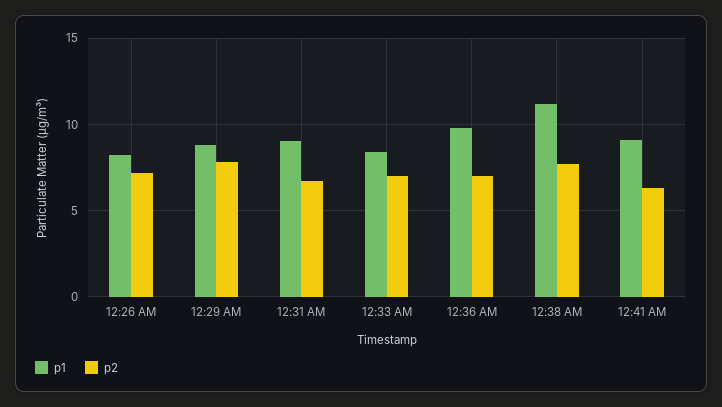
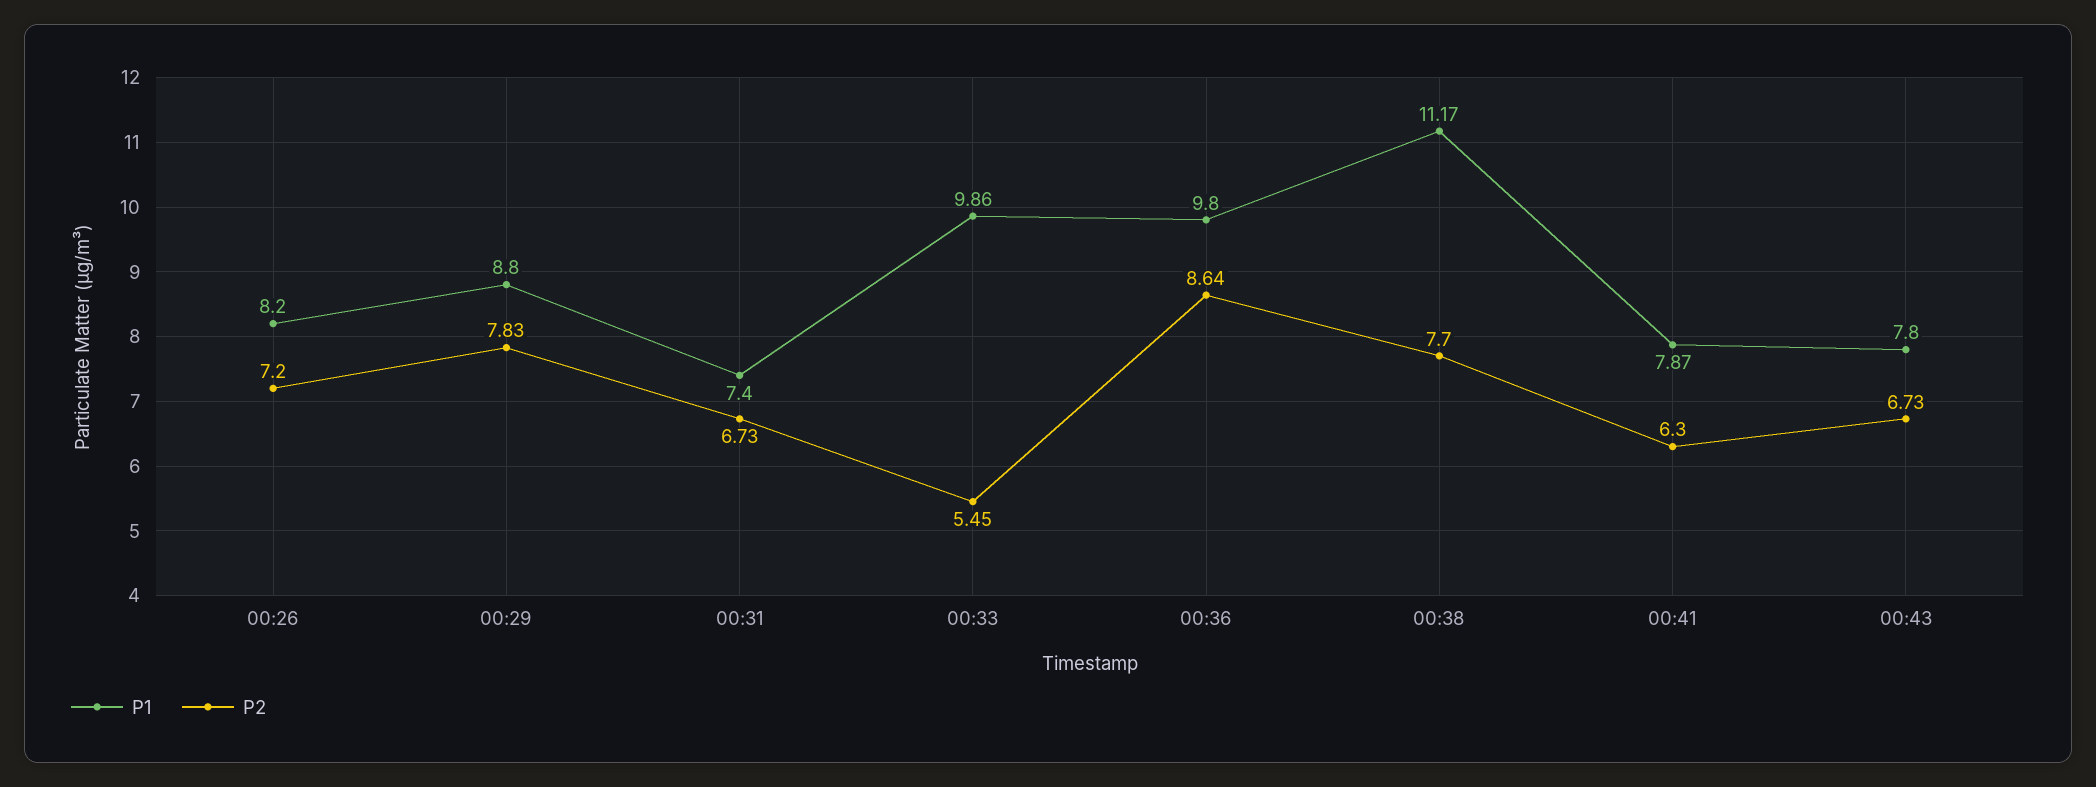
p1, 12:31 AM: 9 -> 7.4
p1, 12:33 AM: 8.5 -> 9.86
p2, 12:33 AM: 7 -> 5.45
p2, 12:36 AM: 7 -> 8.64
p1, 12:41 AM: 9 -> 7.87
p1, 00:43: none -> 7.8
p2, 00:43: none -> 6.73

